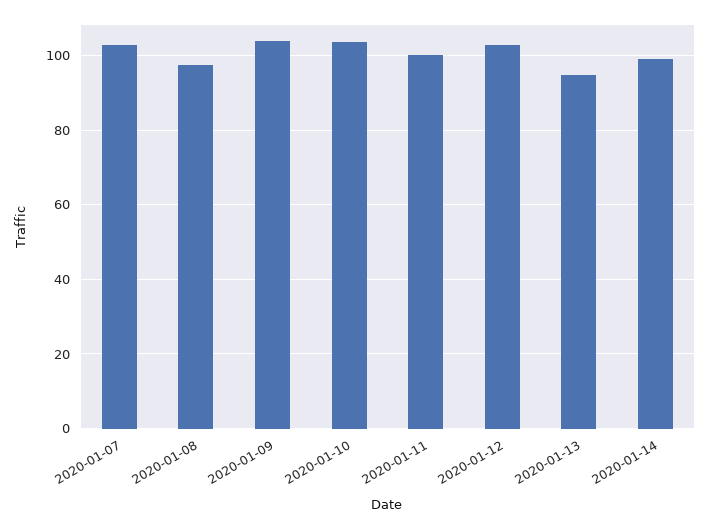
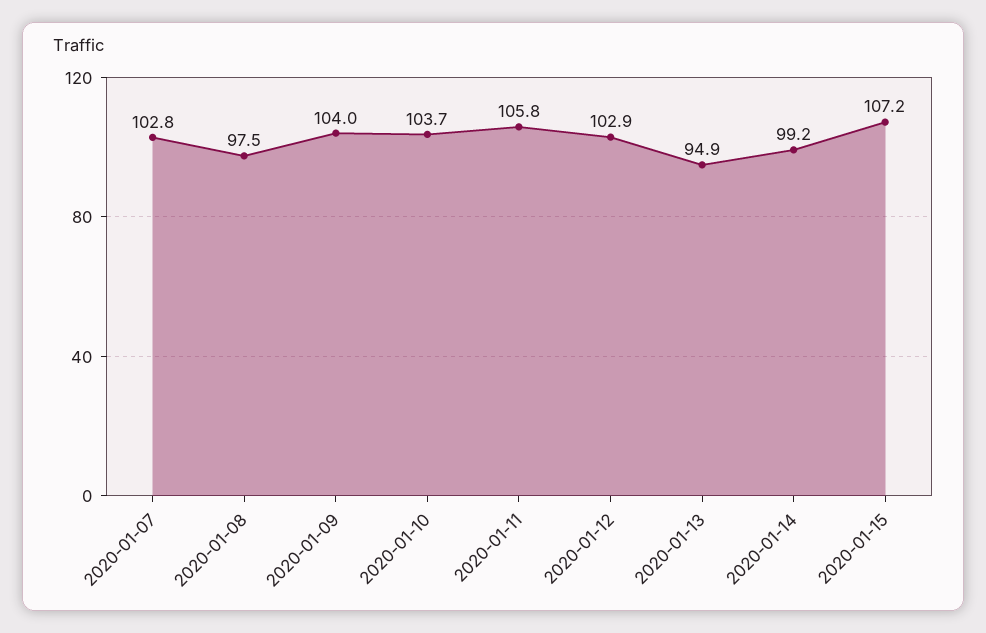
2020-01-11: 100 -> 105.8
2020-01-15: none -> 107.2

